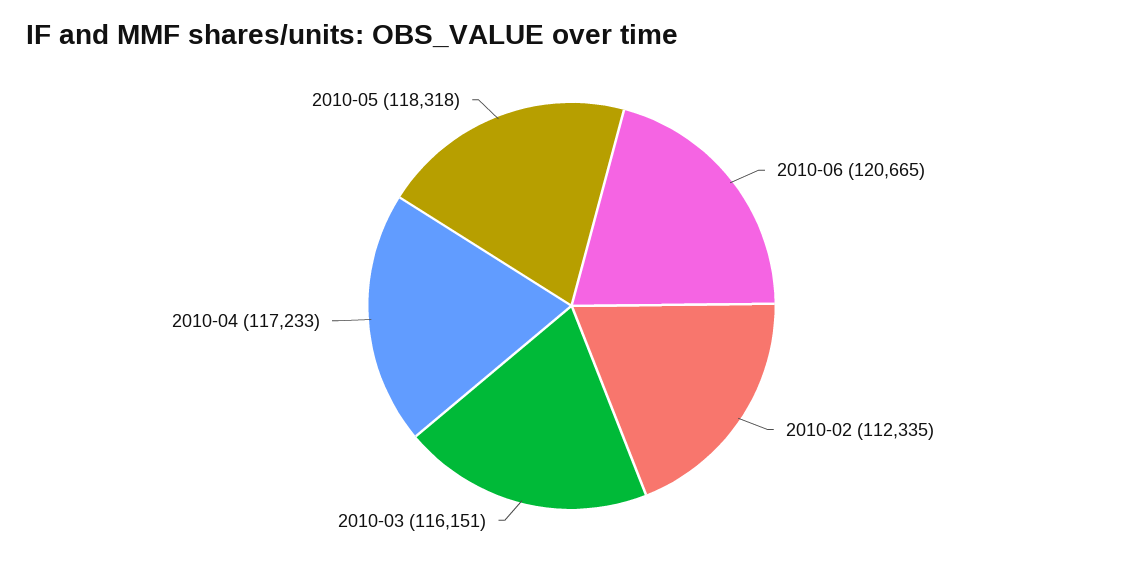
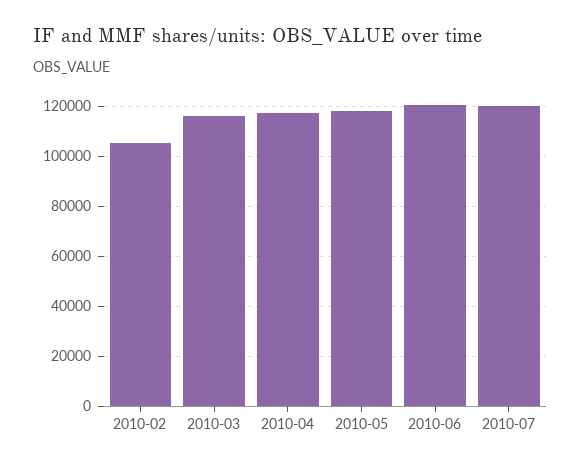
2010-02: 112335 -> 105000
2010-07: none -> 120000

